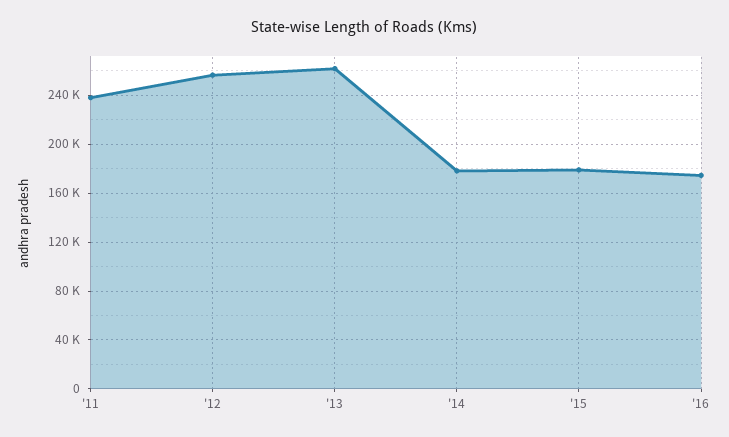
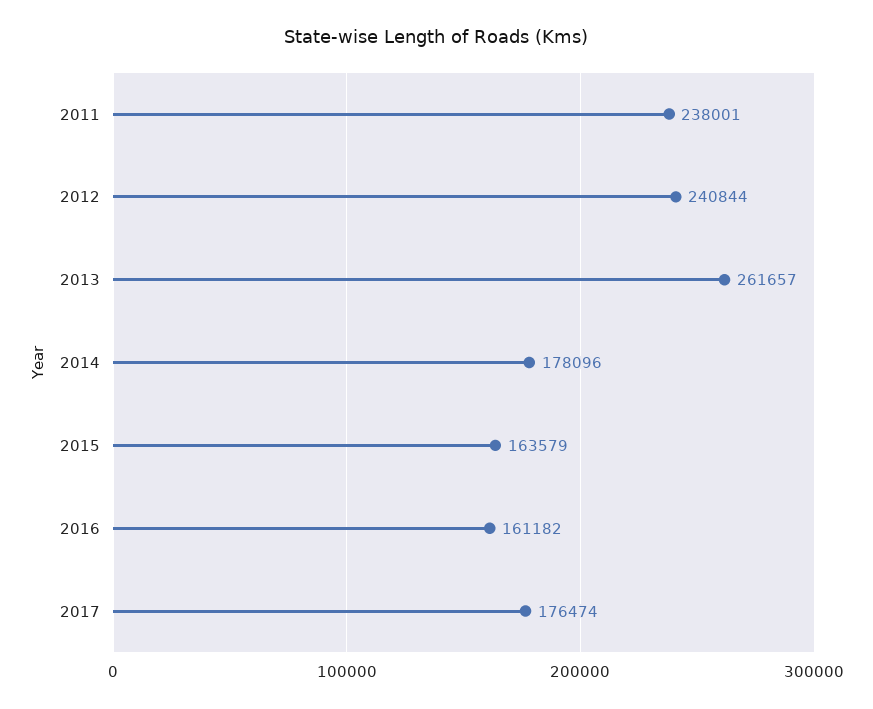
'12: 255000 -> 240844
'15: 180000 -> 163579
'16: 175000 -> 161182
2017: none -> 176474

